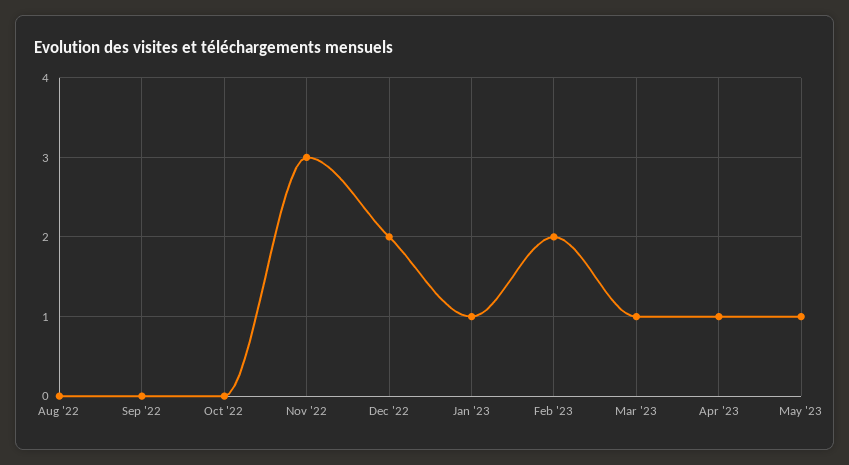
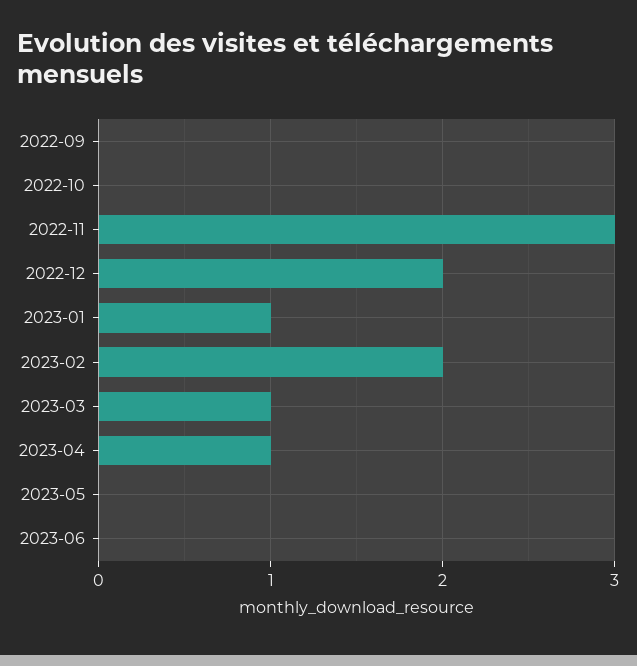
Aug '22: 0 -> none
May '23: 1 -> 0
2023-06: none -> 0

